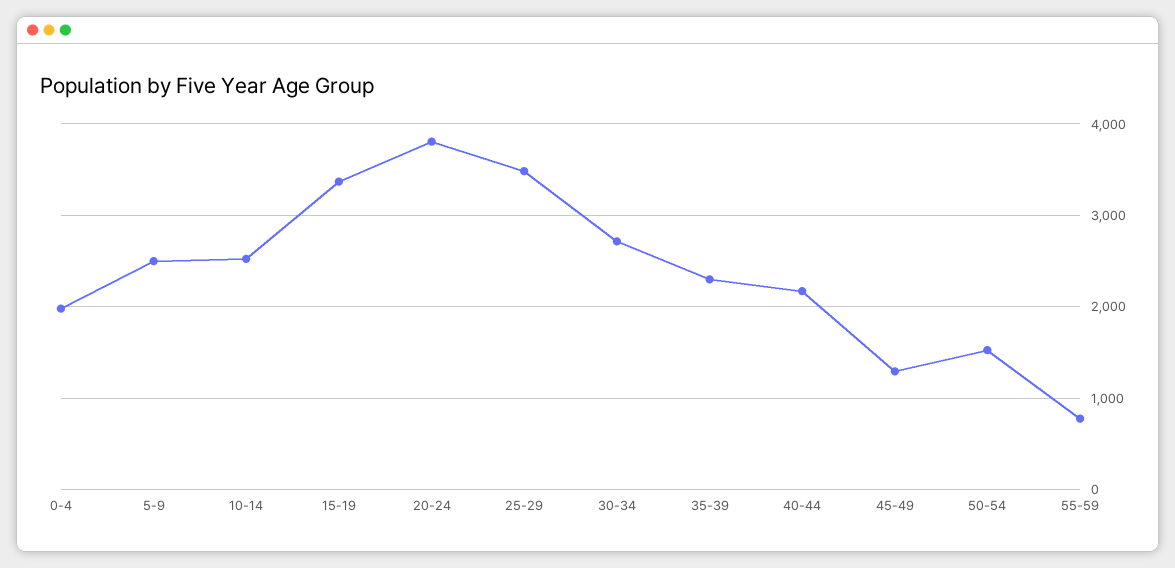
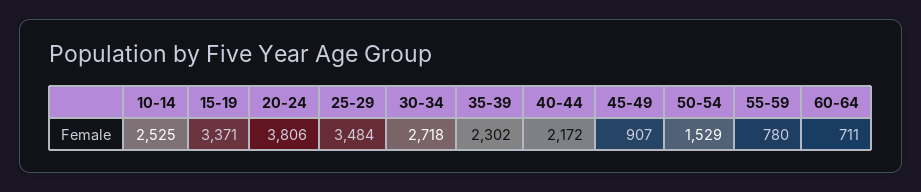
0-4: 2000 -> none
5-9: 2500 -> none
45-49: 1300 -> 907
60-64: none -> 711

